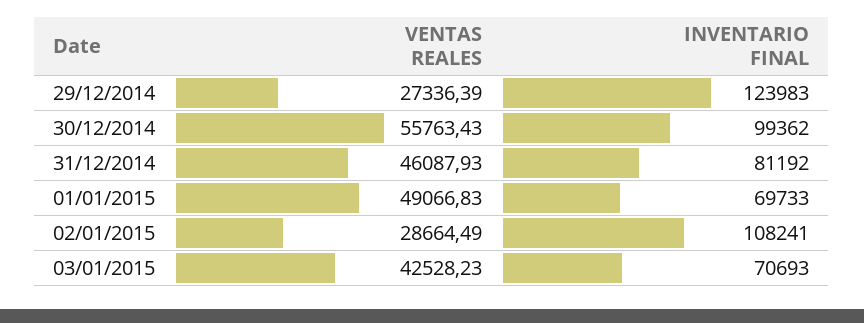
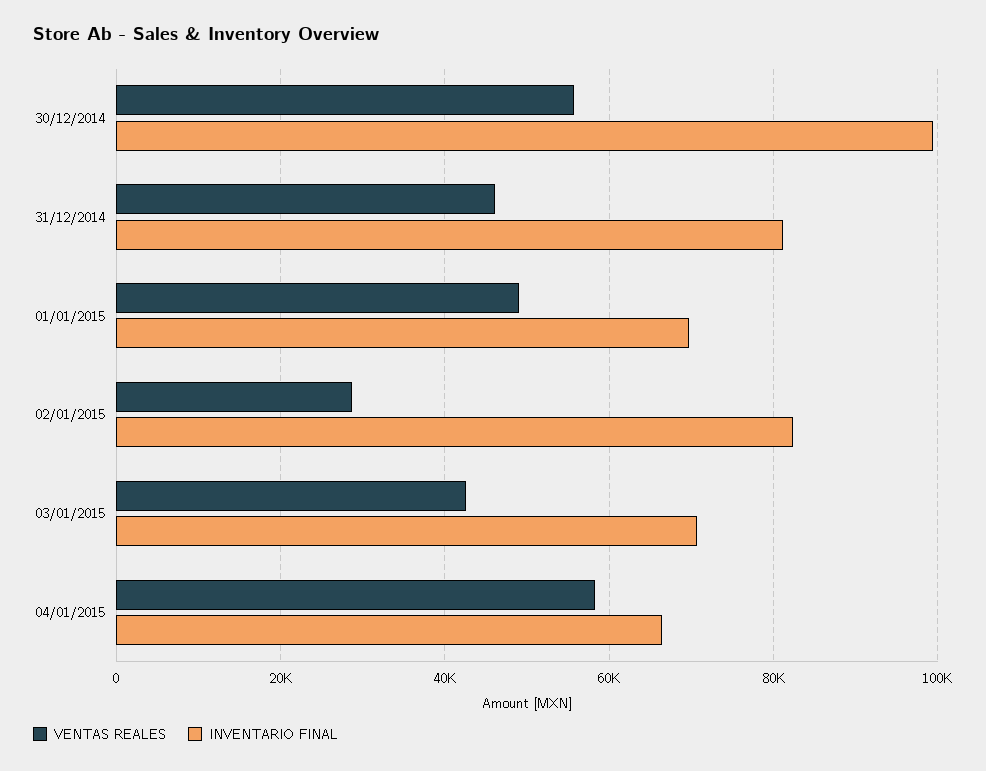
VENTAS REALES, 29/12/2014: 27336.39 -> none
INVENTARIO FINAL, 29/12/2014: 123983 -> none
INVENTARIO FINAL, 02/01/2015: 108241 -> 82000
VENTAS REALES, 04/01/2015: none -> 58000
INVENTARIO FINAL, 04/01/2015: none -> 66000

